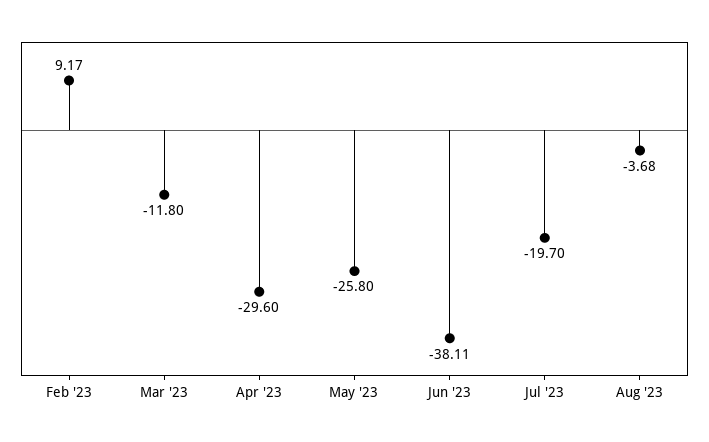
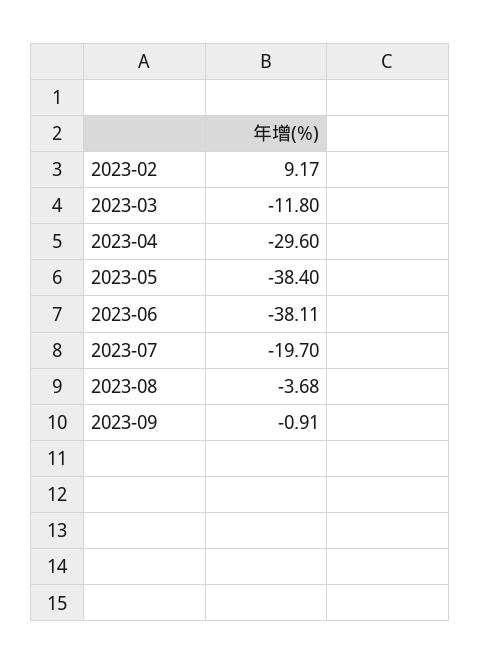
May '23: -25.8 -> -38.4
2023-09: none -> -0.91

